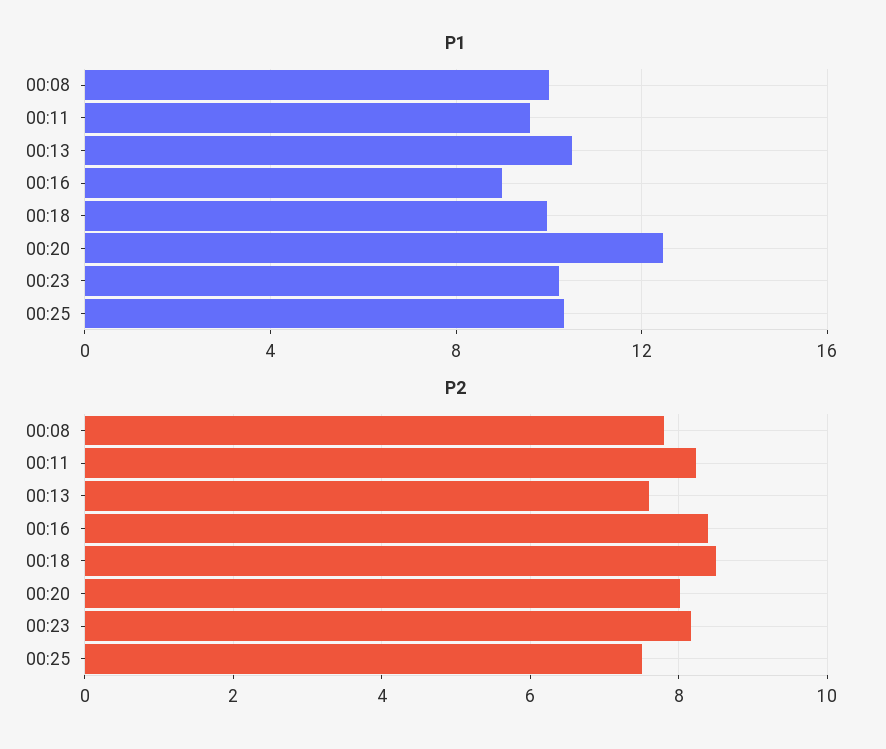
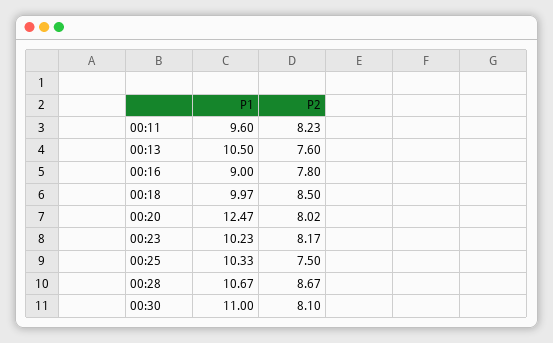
P1, 00:08: 10 -> none
P2, 00:08: 7.8 -> none
P2, 00:16: 8.4 -> 7.8
P1, 00:28: none -> 10.67
P2, 00:28: none -> 8.67
P1, 00:30: none -> 11
P2, 00:30: none -> 8.1

